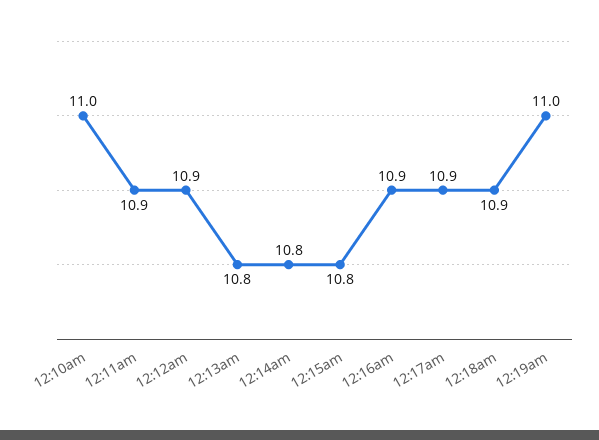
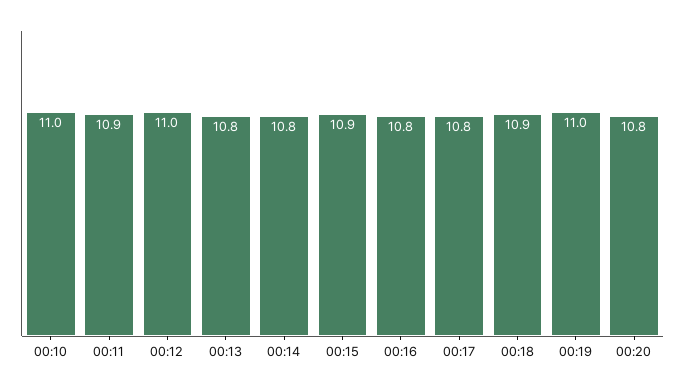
12:12am: 10.9 -> 11
12:15am: 10.8 -> 10.9
12:16am: 10.9 -> 10.8
12:17am: 10.9 -> 10.8
00:20: none -> 10.8

